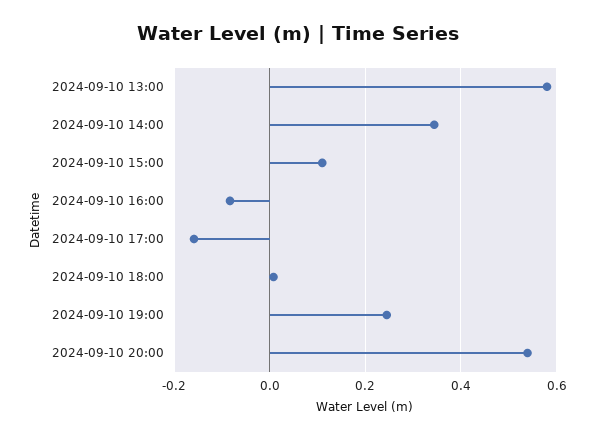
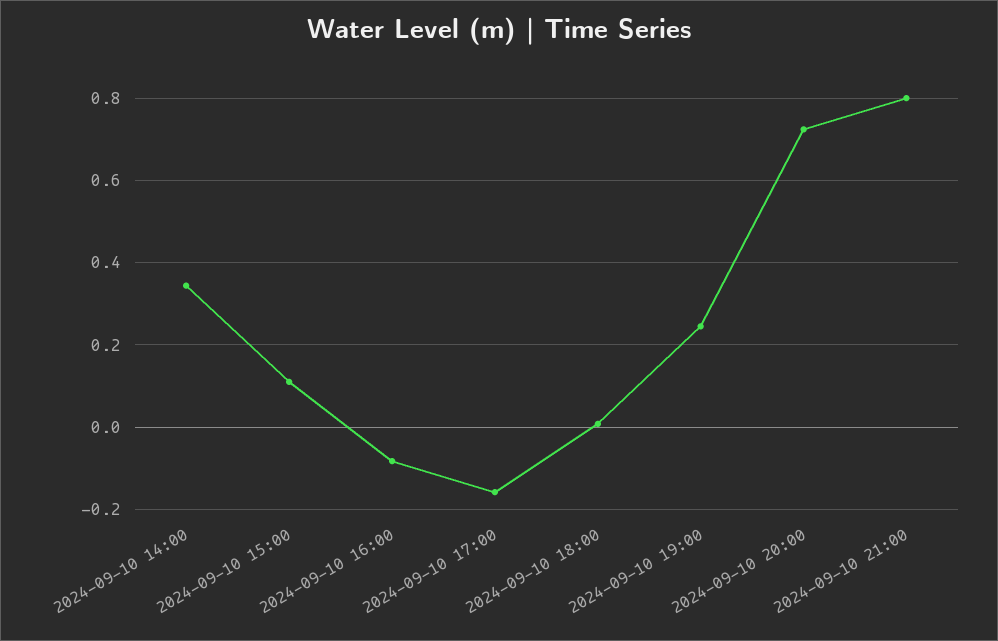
2024-09-10 13:00: 0.58 -> none
2024-09-10 20:00: 0.54 -> 0.72
2024-09-10 21:00: none -> 0.8

